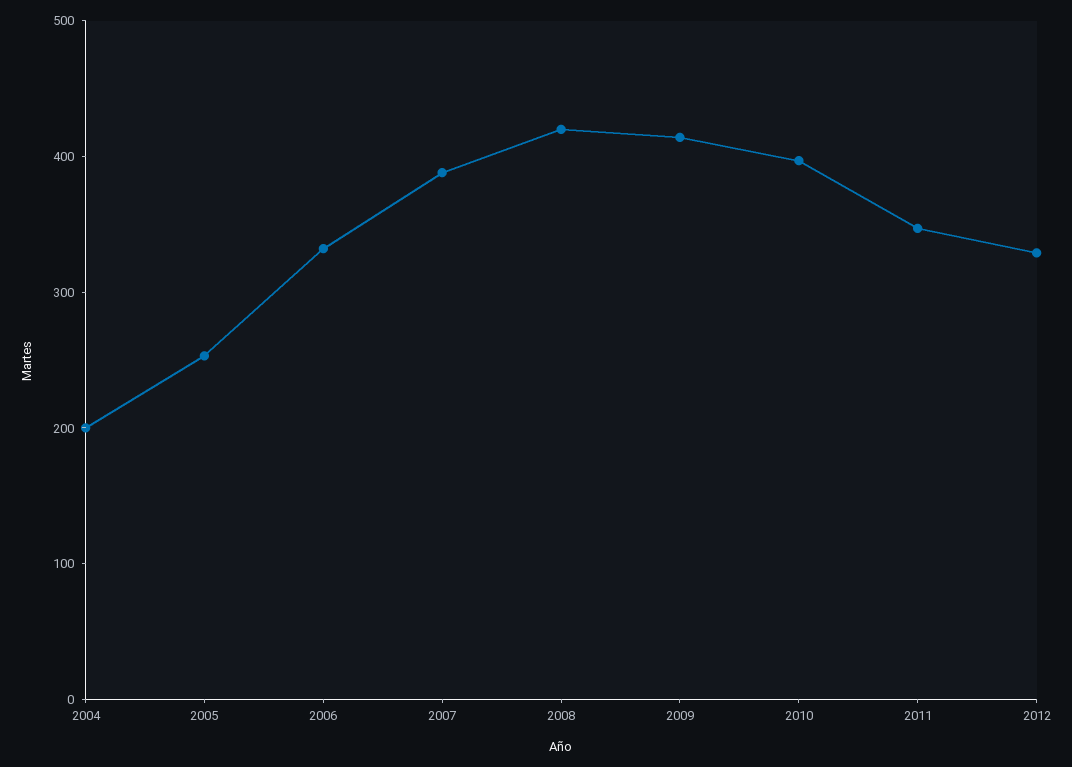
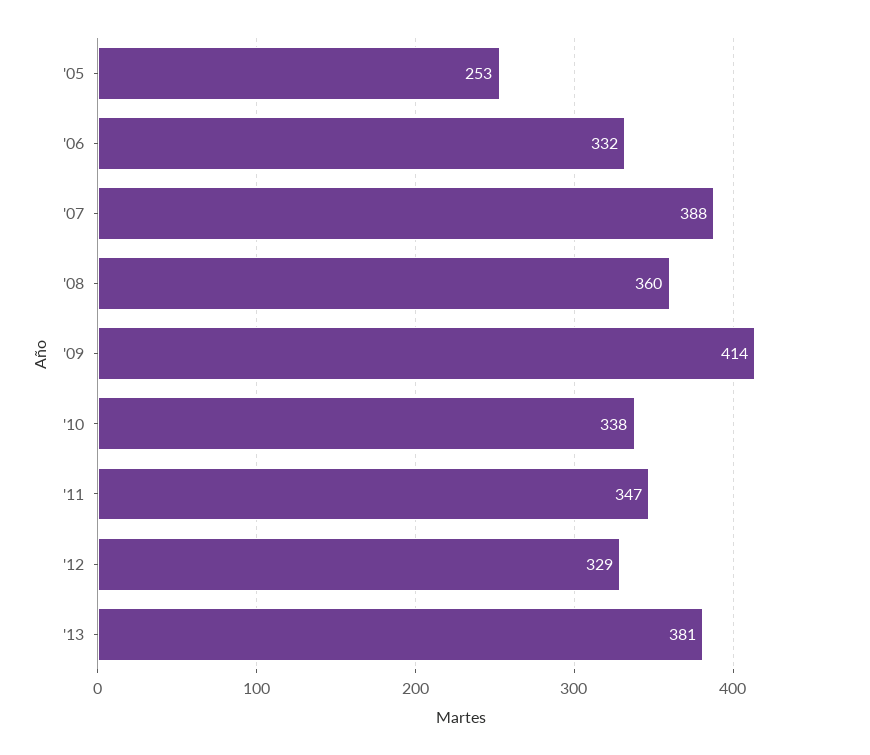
2004: 200 -> none
2008: 420 -> 360
2010: 400 -> 338
'13: none -> 381

